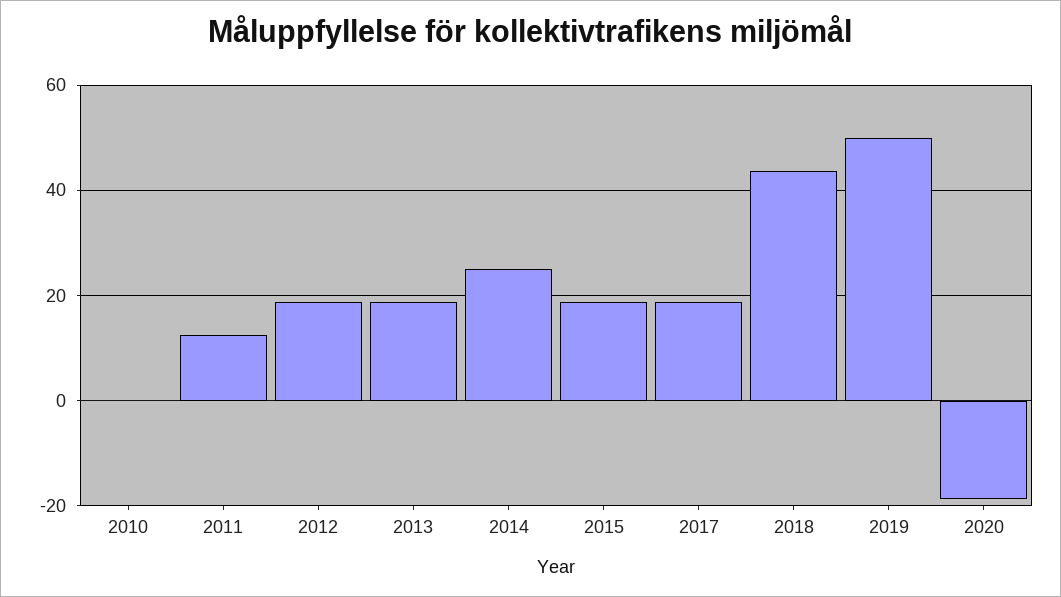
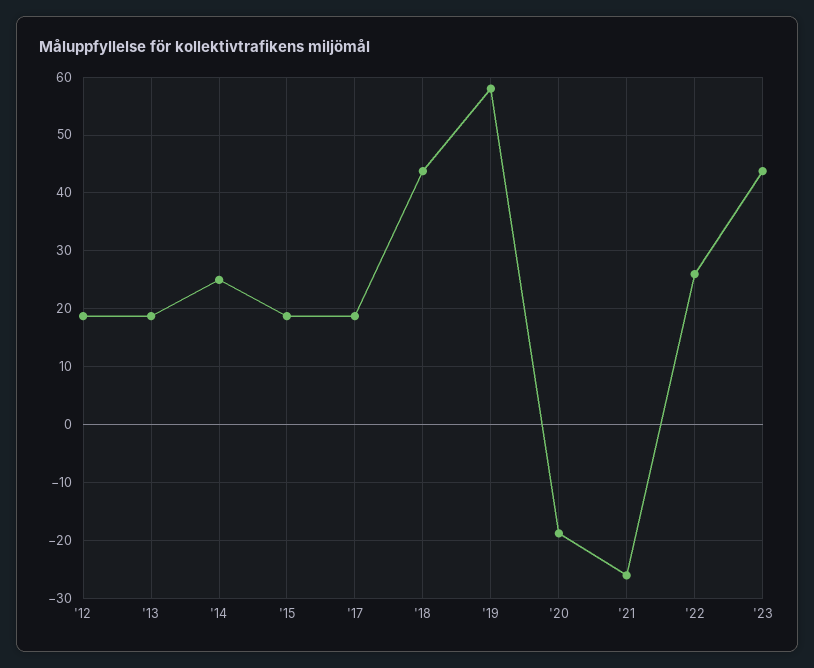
2010: 0 -> none
2011: 12 -> none
2019: 50 -> 58
'21: none -> -26
'22: none -> 26
'23: none -> 44

